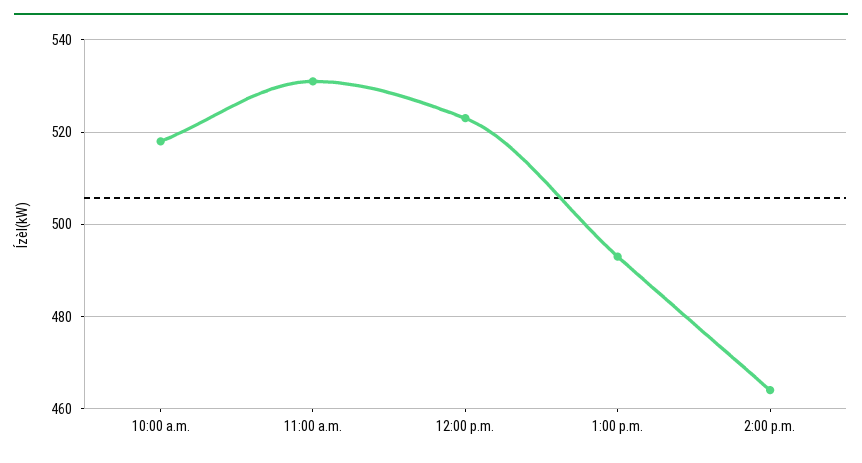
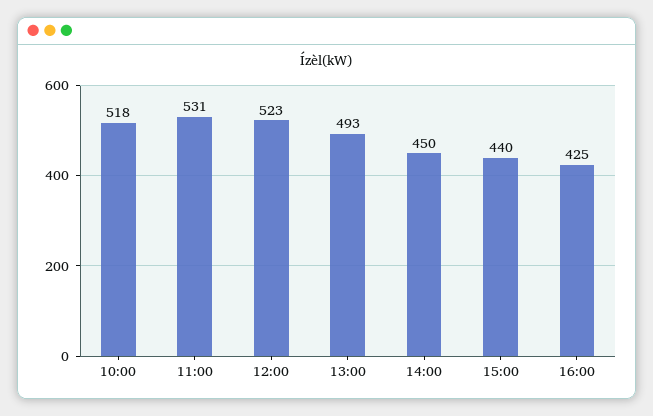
2:00 p.m.: 465 -> 450
15:00: none -> 440
16:00: none -> 425

